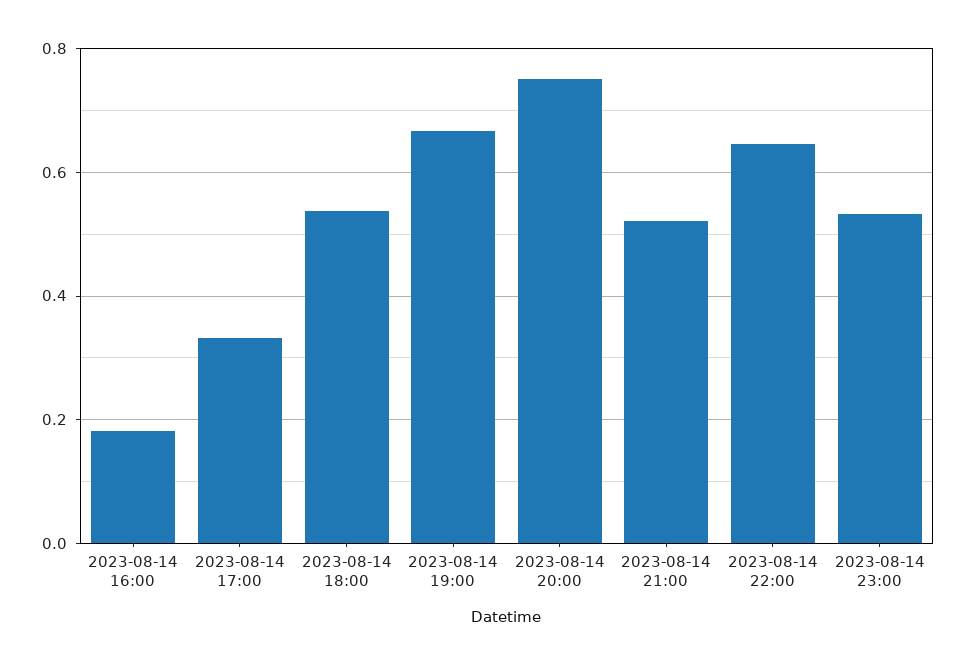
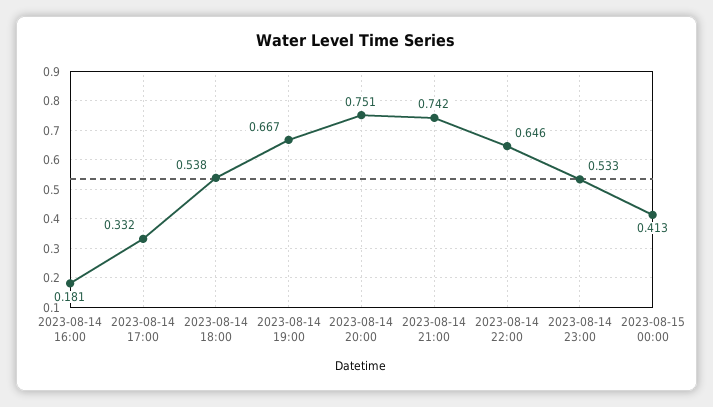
2023-08-14 21:00: 0.52 -> 0.742
2023-08-15 00:00: none -> 0.413

